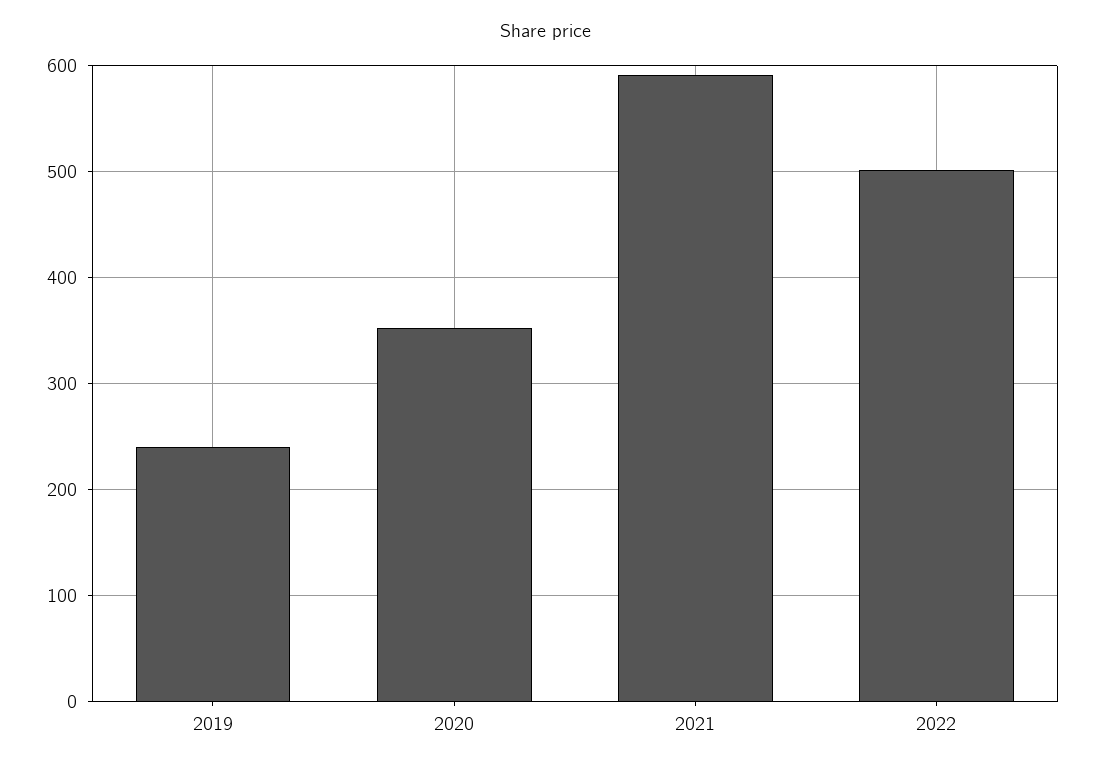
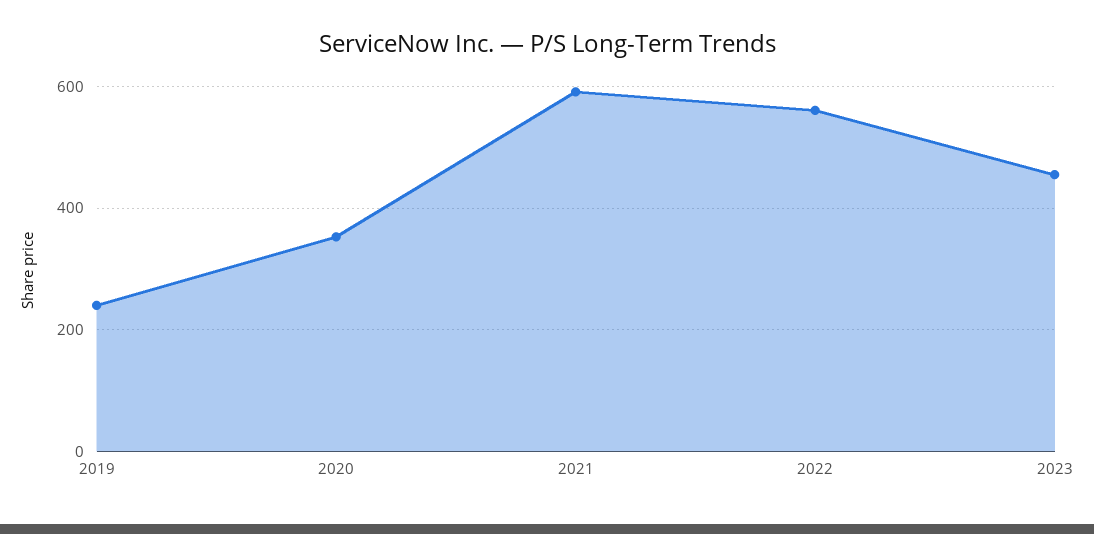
2022: 500 -> 560
2023: none -> 460

